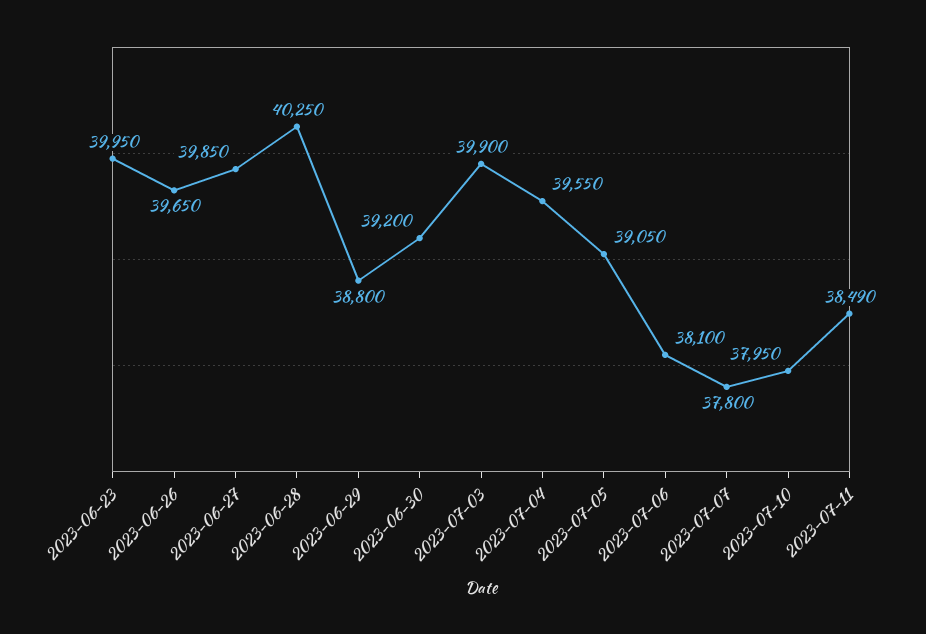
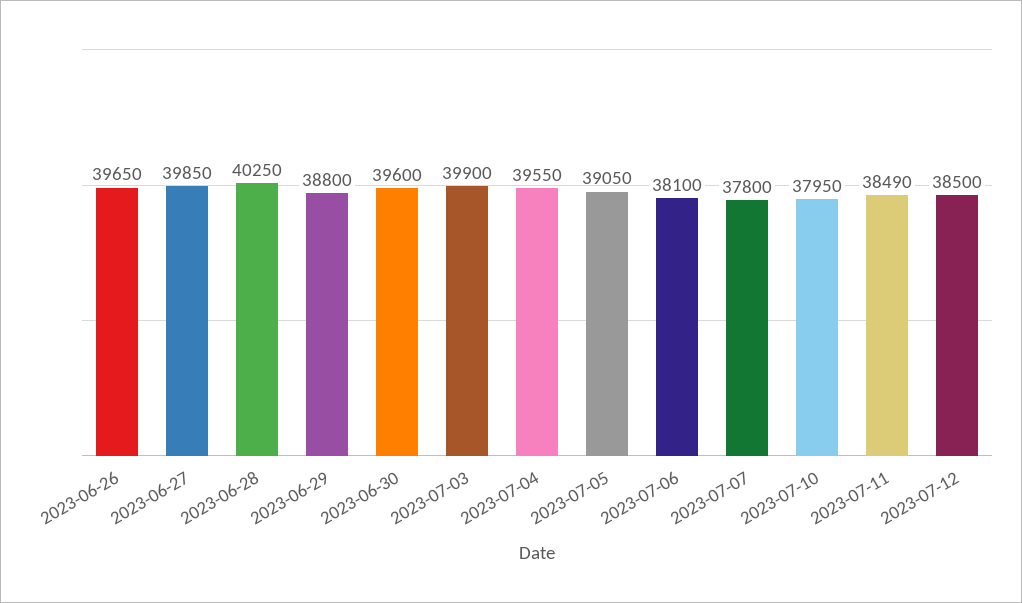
2023-06-23: 39950 -> none
2023-06-30: 39200 -> 39600
2023-07-12: none -> 38500

